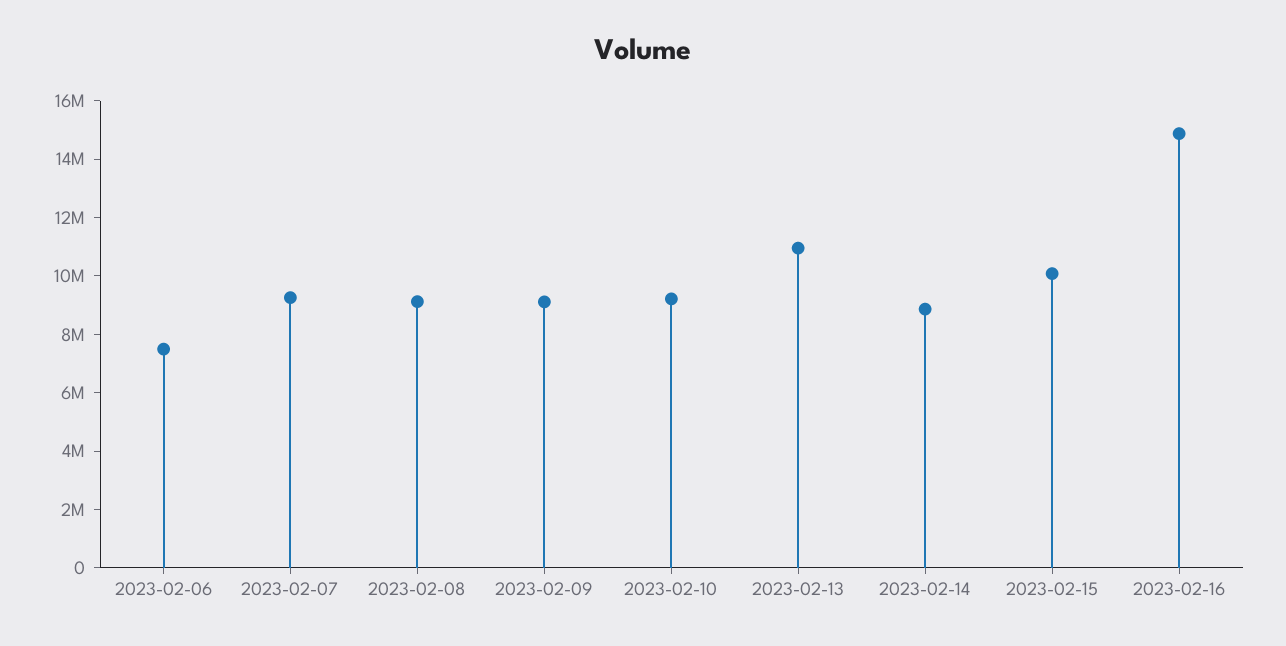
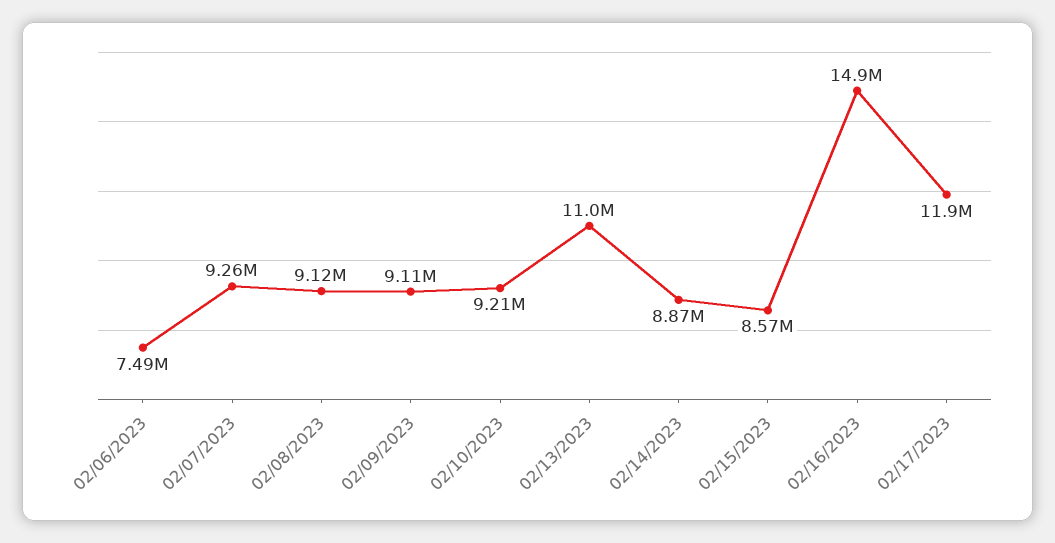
2023-02-15: 10000000 -> 8570000
02/17/2023: none -> 11900000

